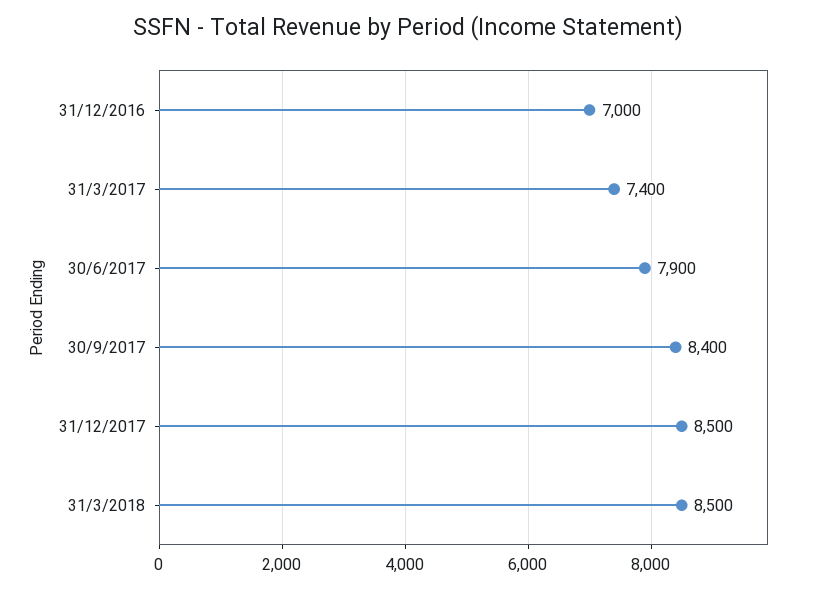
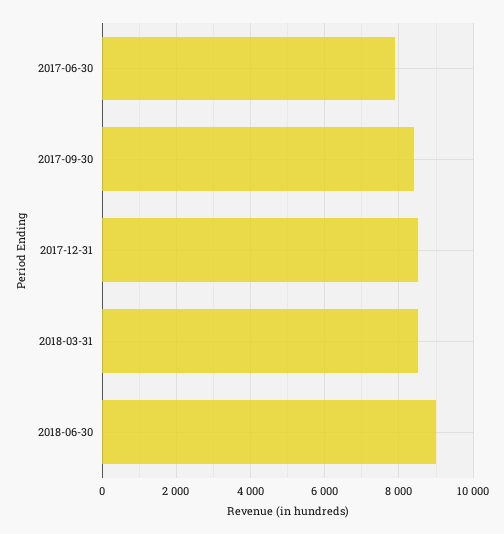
31/12/2016: 7000 -> none
31/3/2017: 7400 -> none
2018-06-30: none -> 9000

